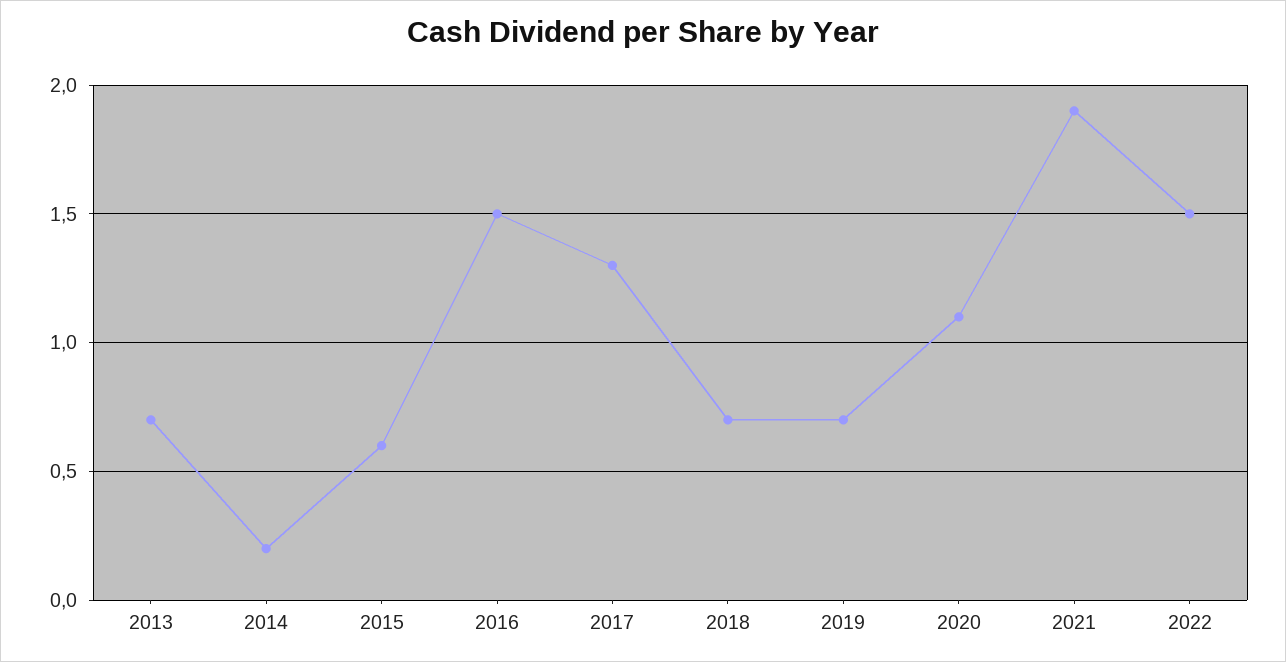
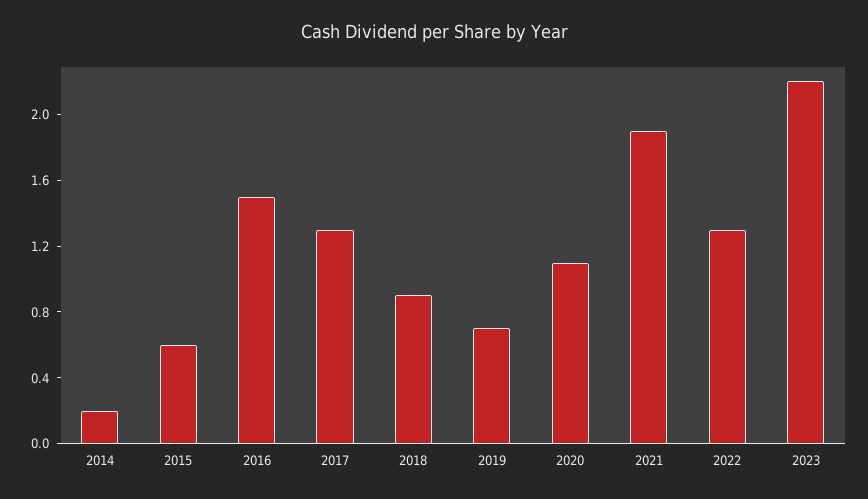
2013: 0.7 -> none
2018: 0.7 -> 0.9
2022: 1.5 -> 1.3
2023: none -> 2.2

